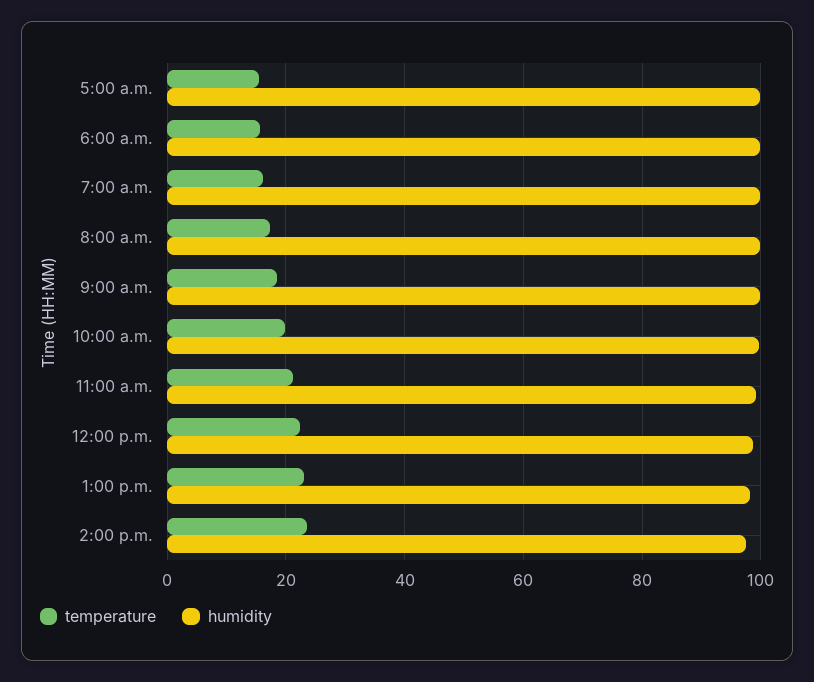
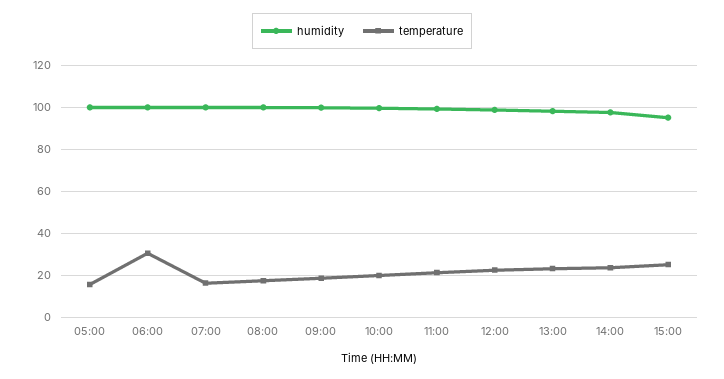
temperature, 6:00 a.m.: 16 -> 30
humidity, 15:00: none -> 95
temperature, 15:00: none -> 25

